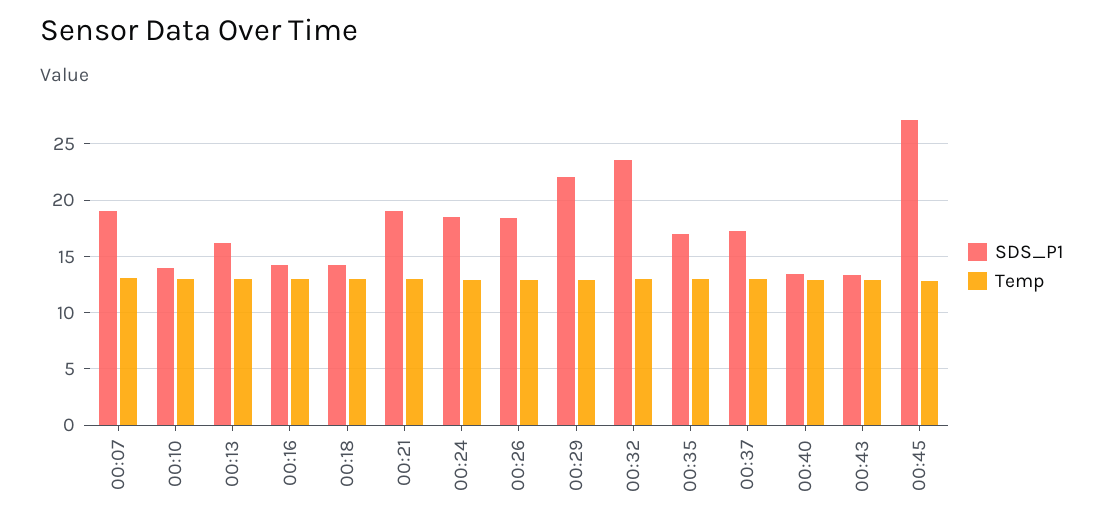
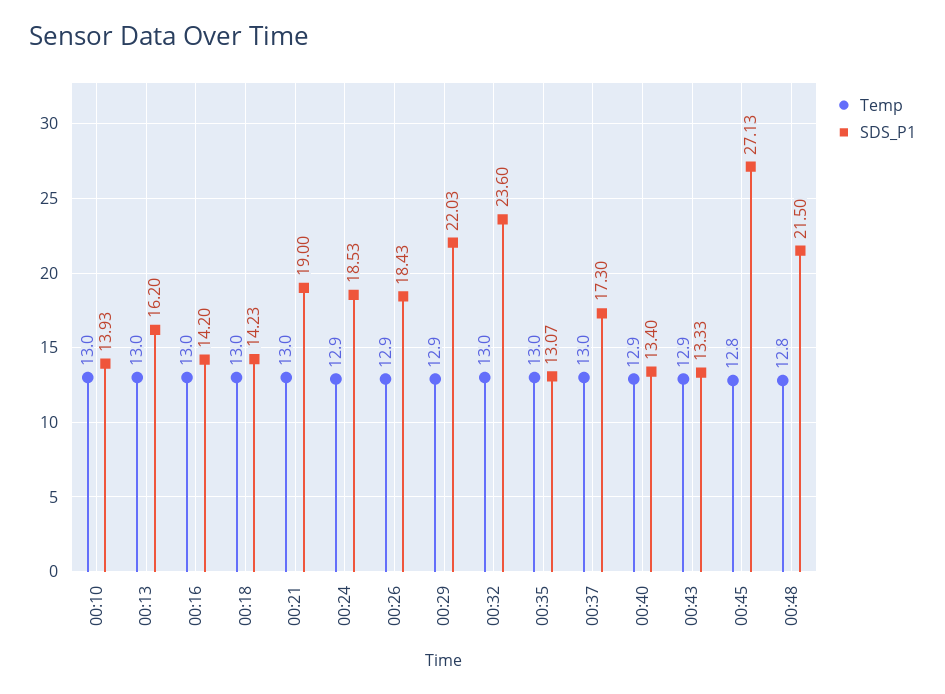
SDS_P1, 00:07: 19 -> none
Temp, 00:07: 13 -> none
SDS_P1, 00:35: 17 -> 13.07
Temp, 00:48: none -> 12.8
SDS_P1, 00:48: none -> 21.5

